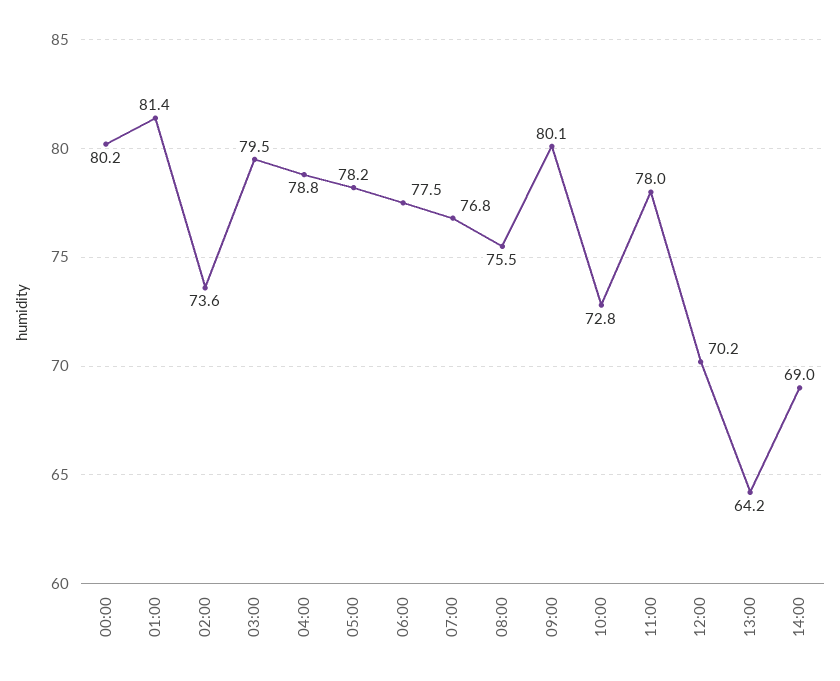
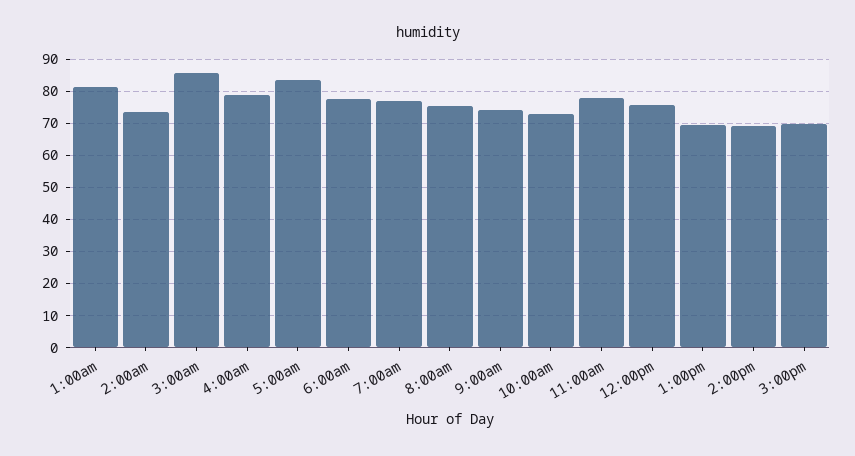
00:00: 80.2 -> none
03:00: 79.5 -> 86
05:00: 78.2 -> 84
09:00: 80.1 -> 74
12:00: 70.2 -> 76
13:00: 64.2 -> 70
3:00pm: none -> 70

